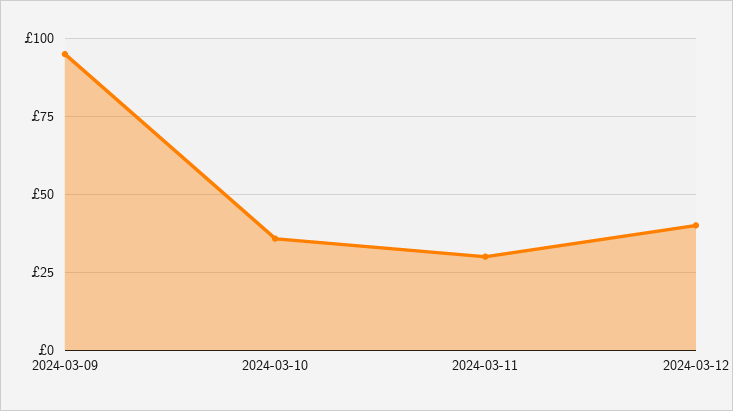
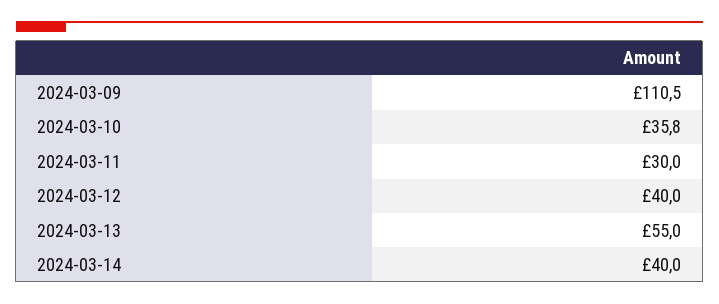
2024-03-09: 95 -> 110.5
2024-03-13: none -> 55
2024-03-14: none -> 40

